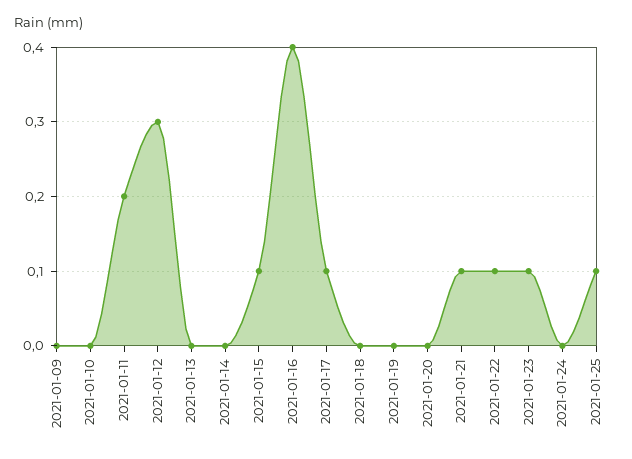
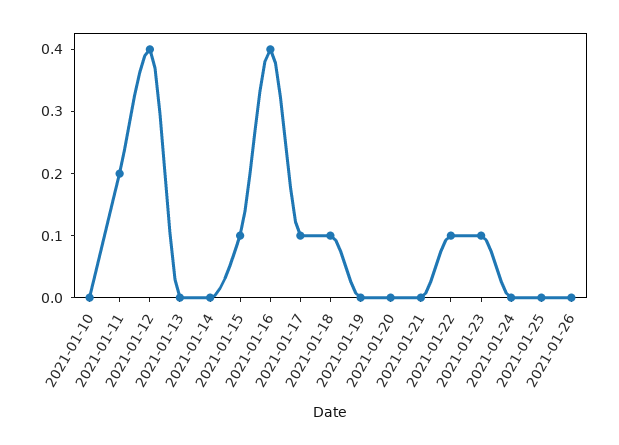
2021-01-09: 0 -> none
2021-01-12: 0.3 -> 0.4
2021-01-18: 0 -> 0.1
2021-01-21: 0.1 -> 0
2021-01-25: 0.1 -> 0
2021-01-26: none -> 0

